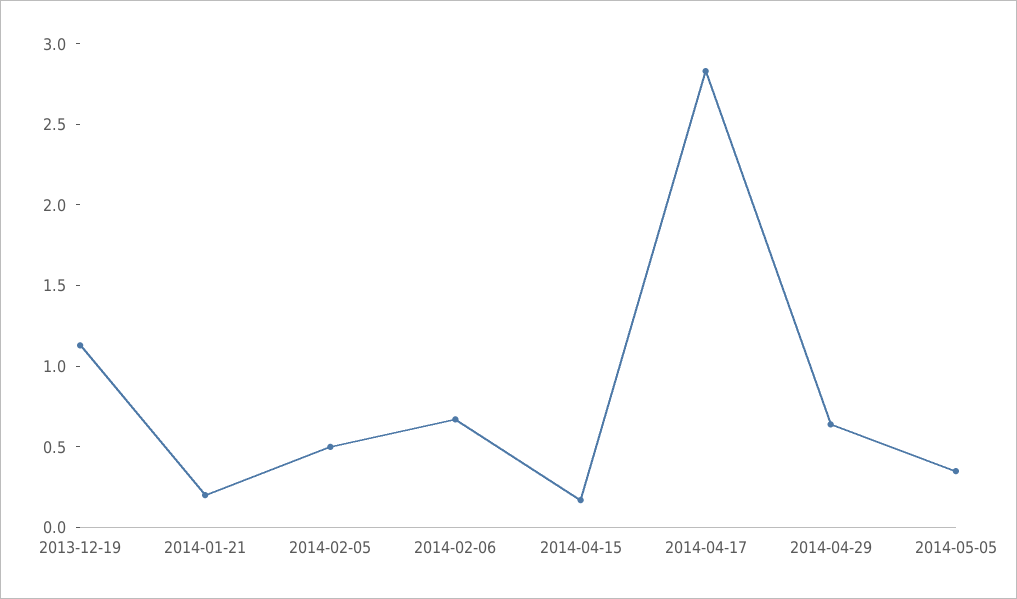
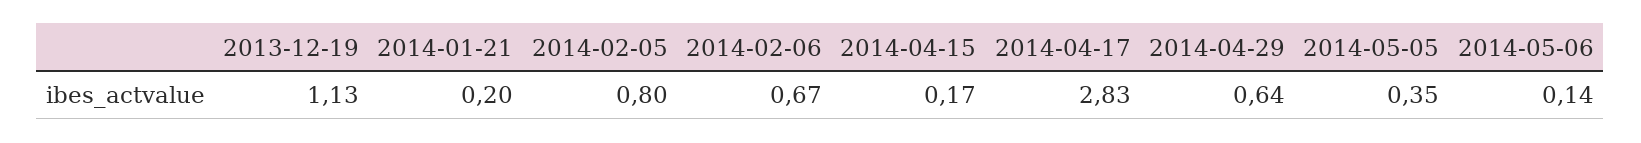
2014-02-05: 0.5 -> 0.8
2014-05-06: none -> 0.14

